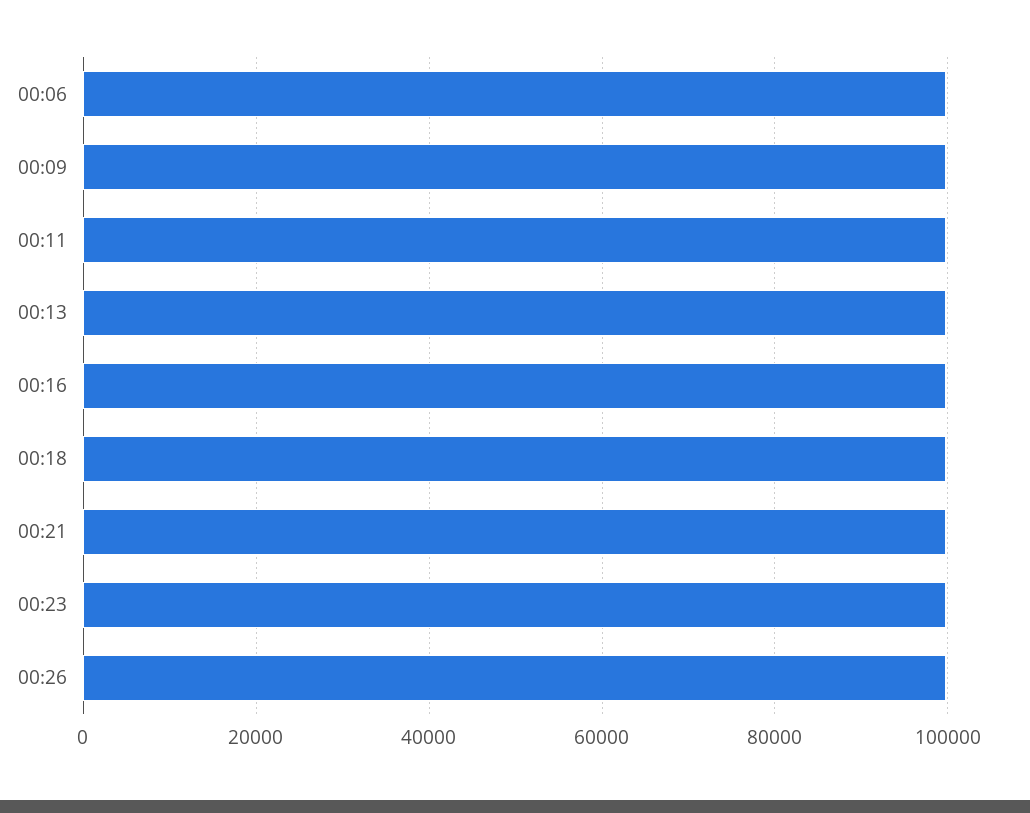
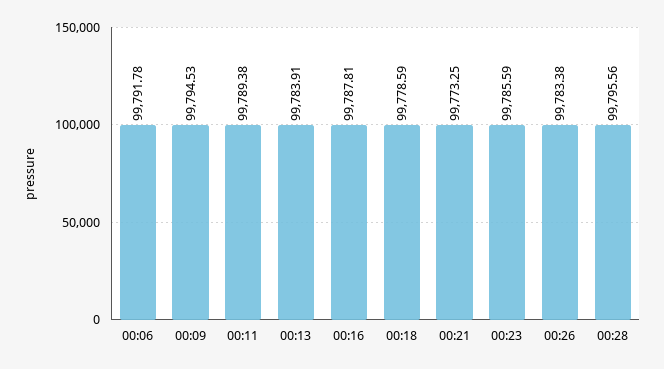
00:28: none -> 99795.56

